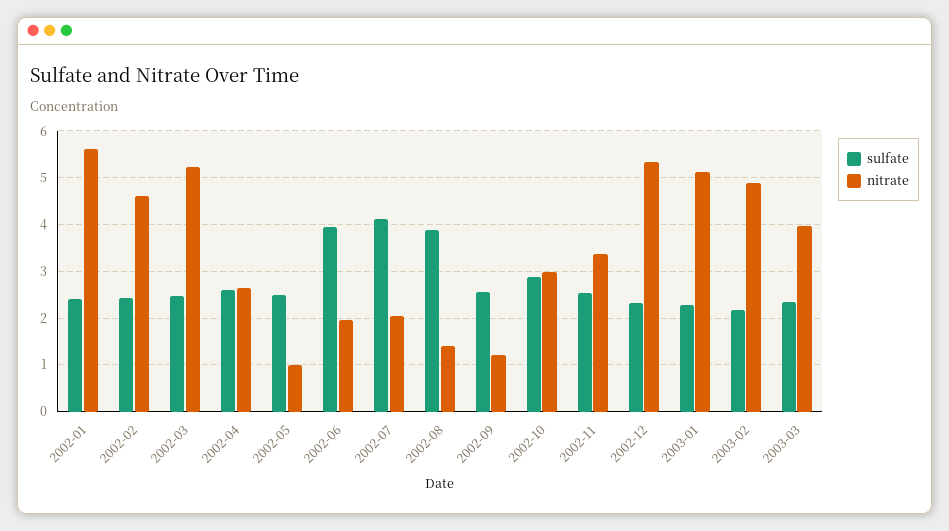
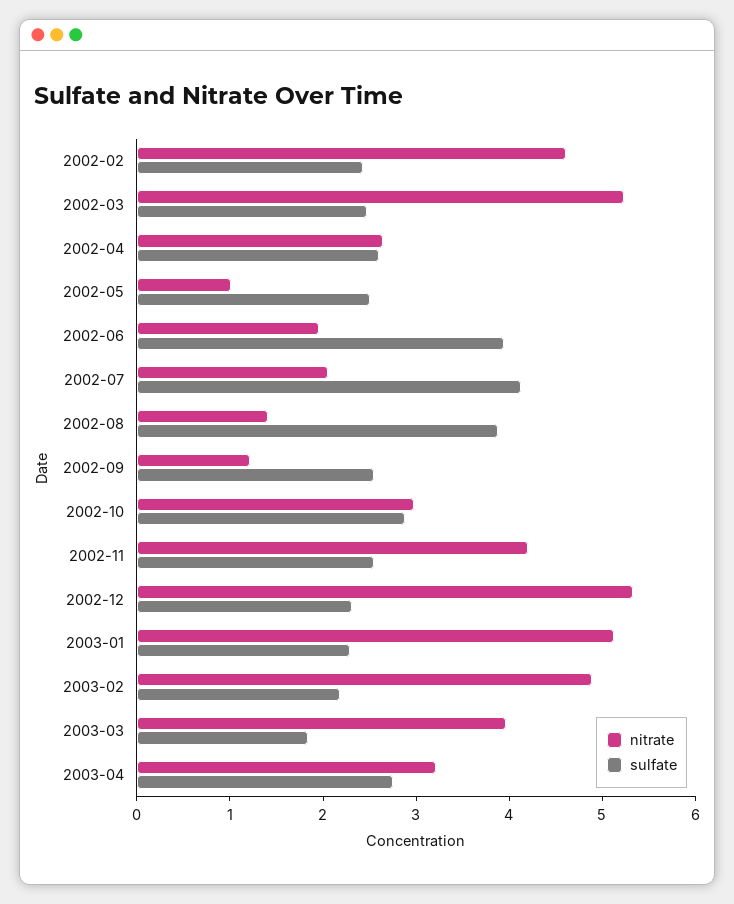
sulfate, 2002-01: 2.4 -> none
nitrate, 2002-01: 5.6 -> none
nitrate, 2002-11: 3.4 -> 4.2
sulfate, 2003-03: 2.4 -> 1.8
nitrate, 2003-04: none -> 3.2
sulfate, 2003-04: none -> 2.8

